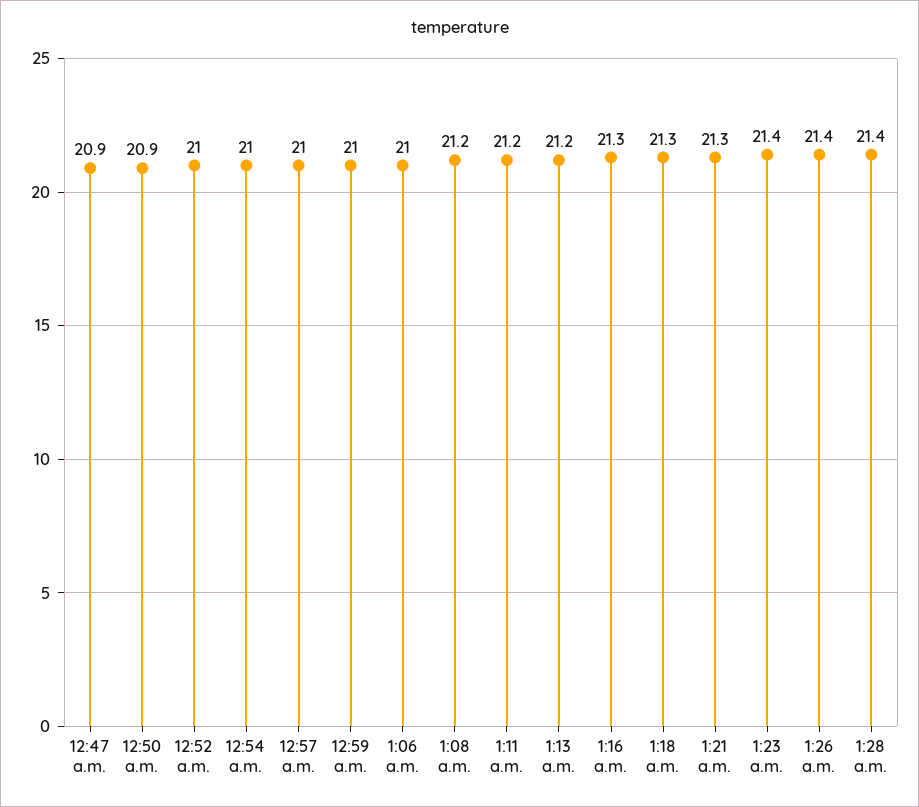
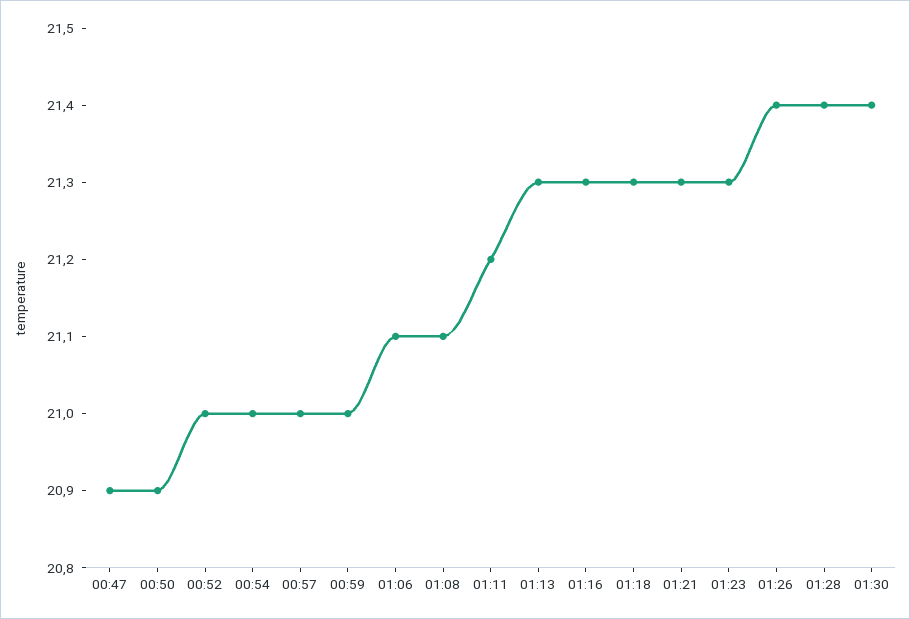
1:06 a.m.: 21 -> 21.1
1:08 a.m.: 21.2 -> 21.1
1:13 a.m.: 21.2 -> 21.3
1:23 a.m.: 21.4 -> 21.3
01:30: none -> 21.4

